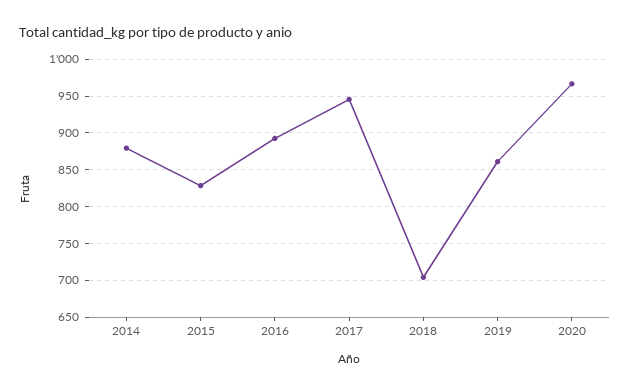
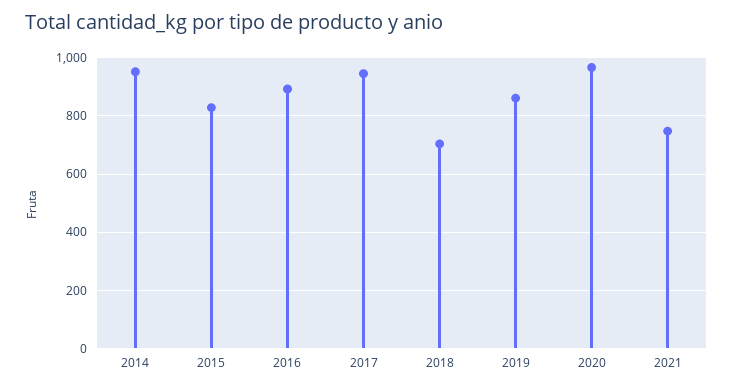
2014: 880 -> 950
2021: none -> 750

